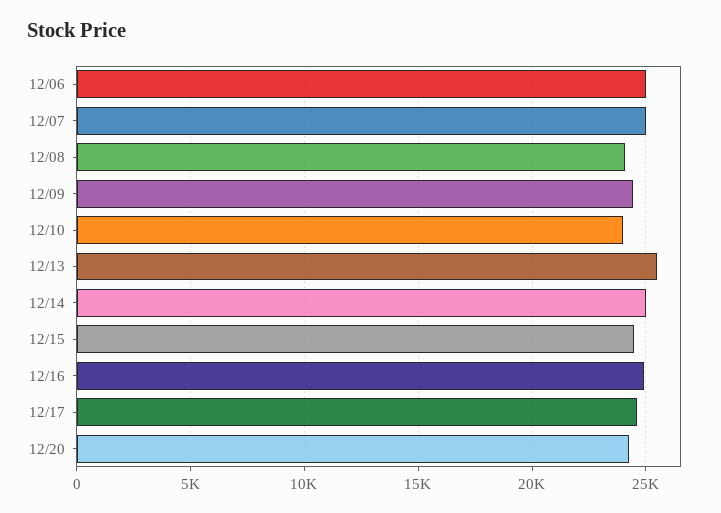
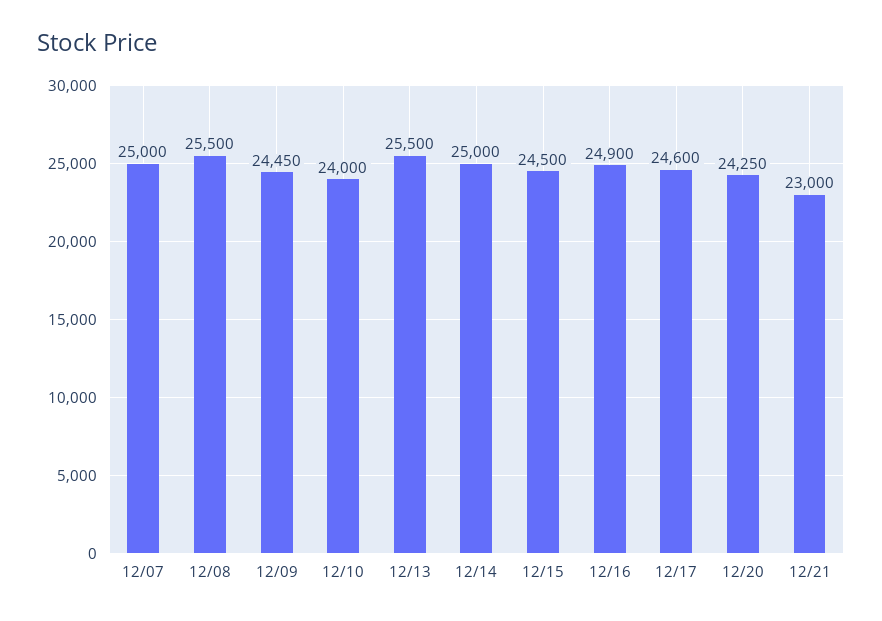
12/06: 25000 -> none
12/08: 24000 -> 25500
12/21: none -> 23000

